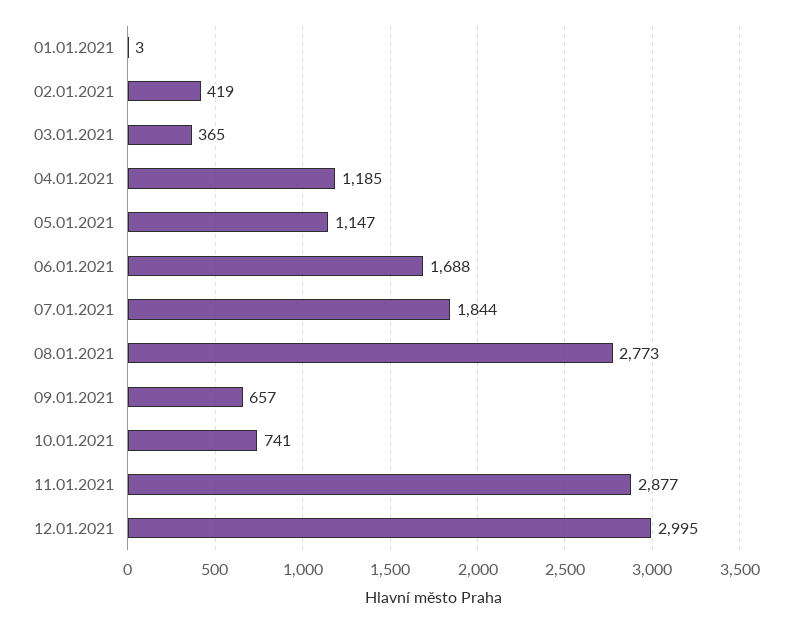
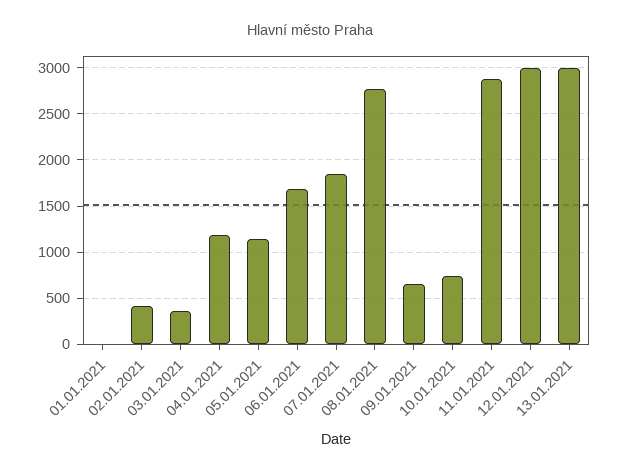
13.01.2021: none -> 3000

